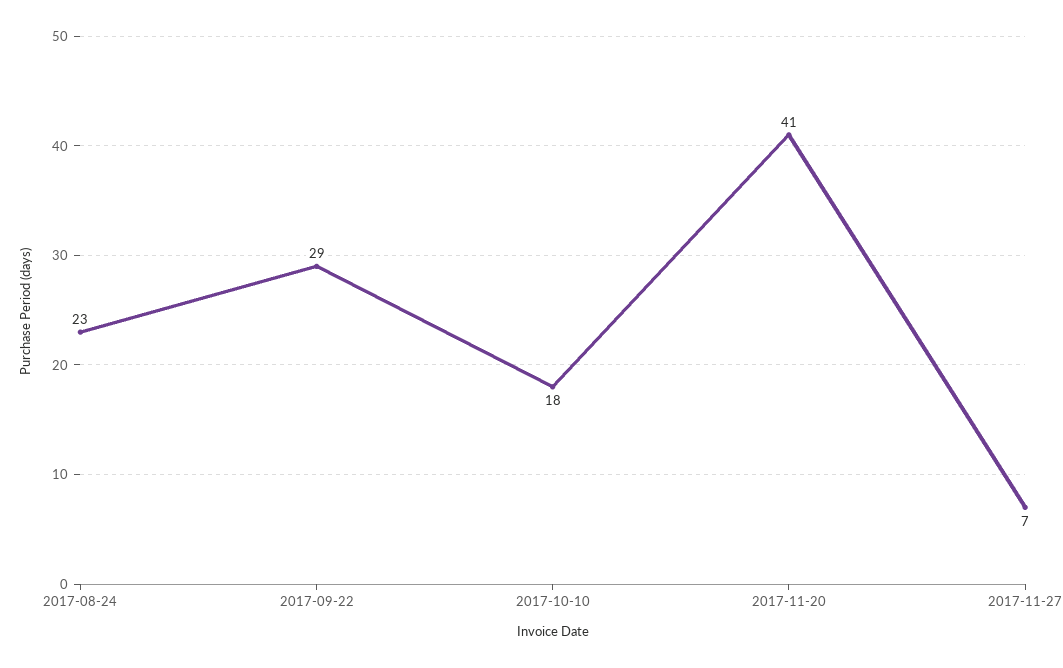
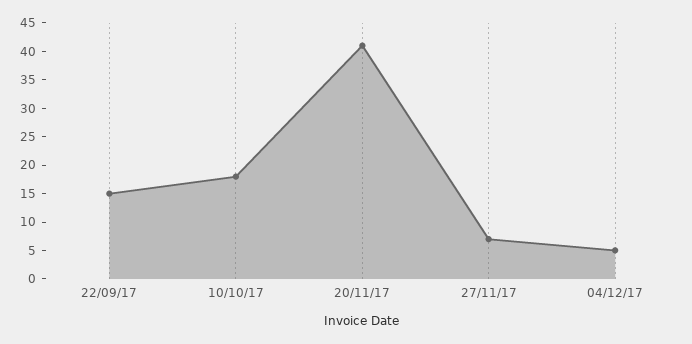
2017-08-24: 23 -> none
2017-09-22: 29 -> 15
04/12/17: none -> 5

